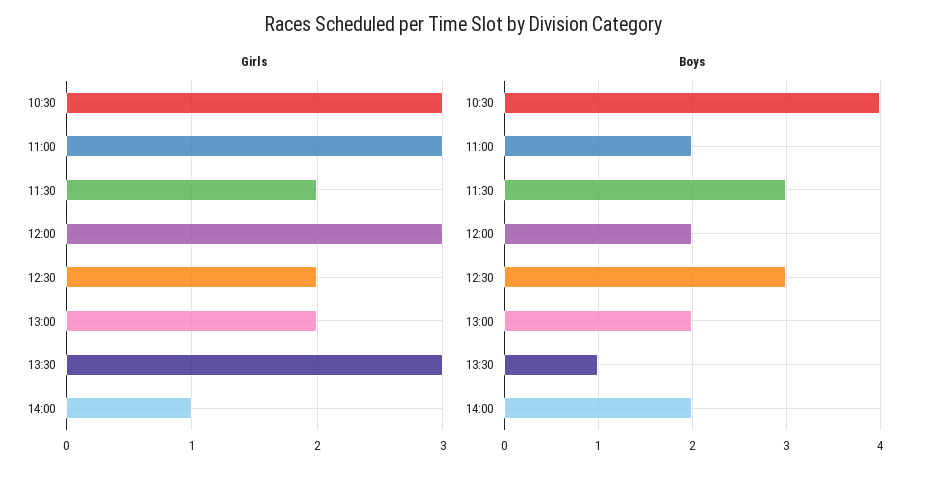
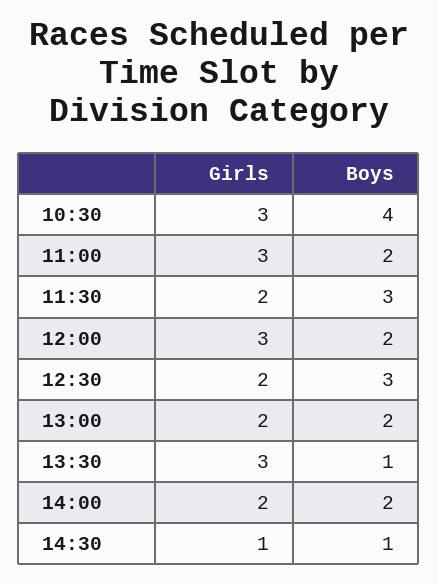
Girls, 14:00: 1 -> 2
Girls, 14:30: none -> 1
Boys, 14:30: none -> 1

